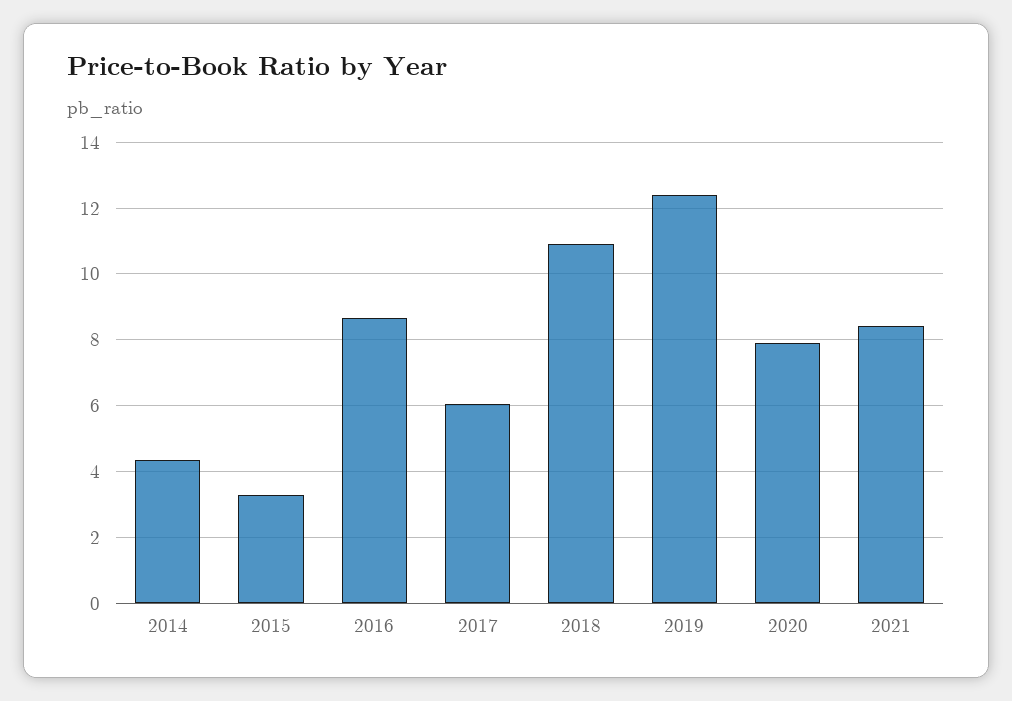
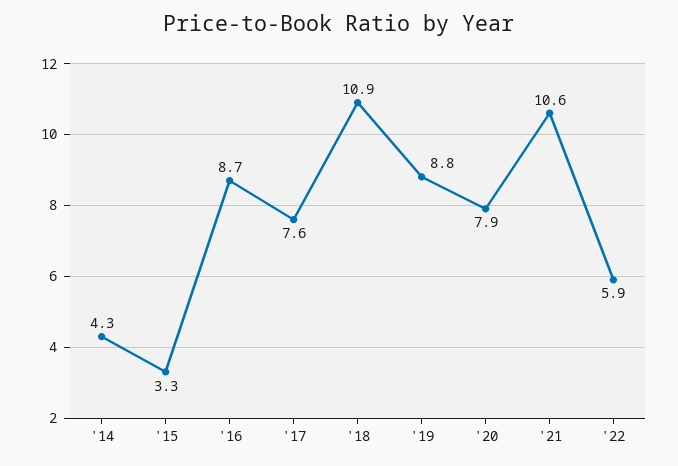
2017: 6 -> 7.6
2019: 12.4 -> 8.8
2021: 8.4 -> 10.6
'22: none -> 5.9

